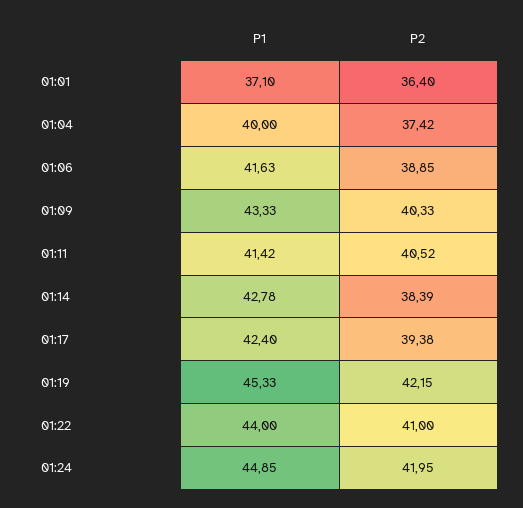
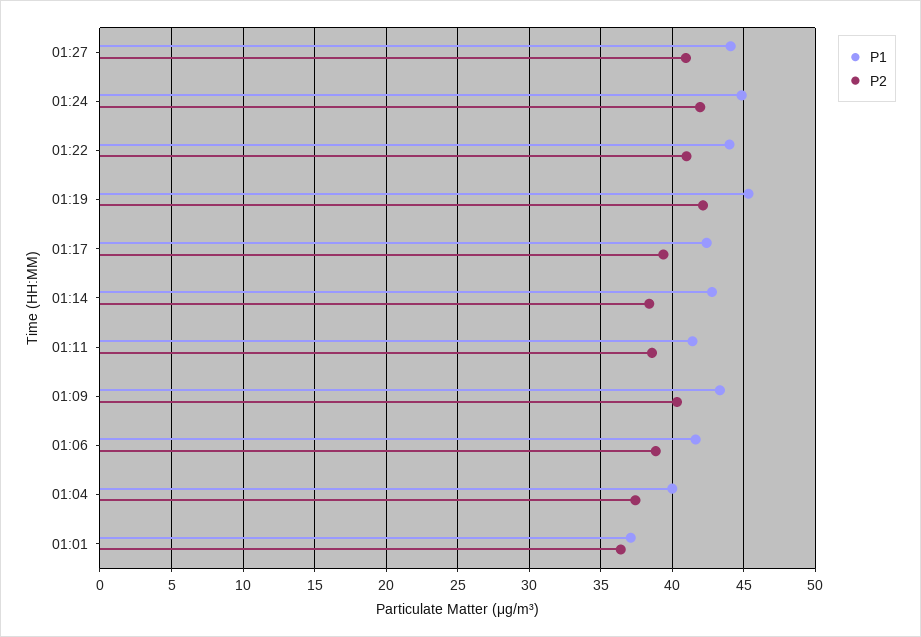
P2, 01:11: 40.52 -> 38.5
P1, 01:27: none -> 44
P2, 01:27: none -> 41

